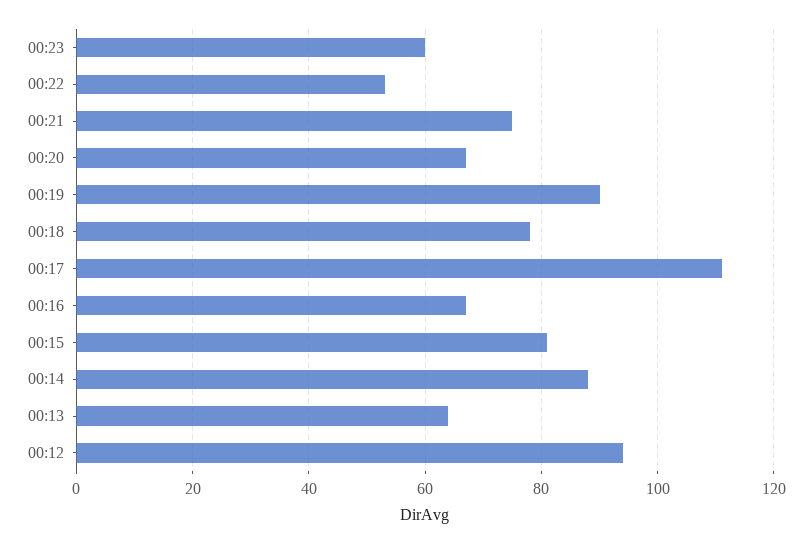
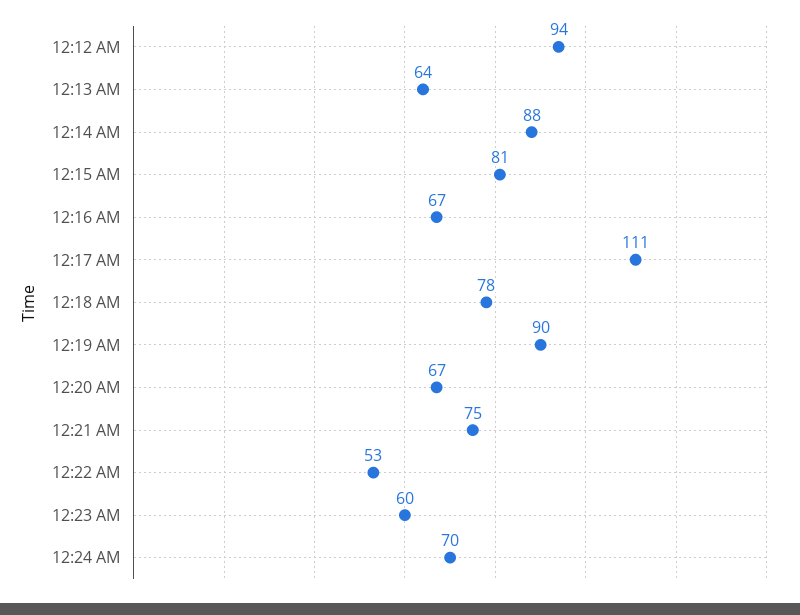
12:24 AM: none -> 70

